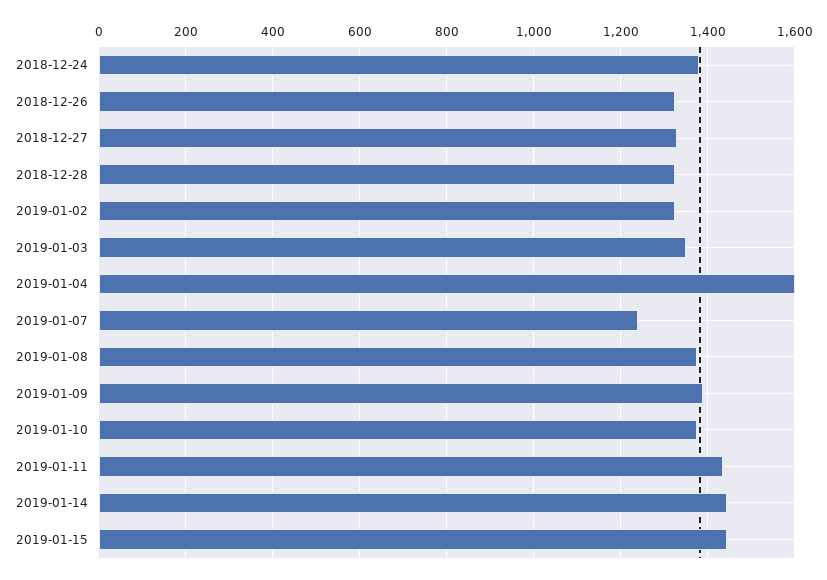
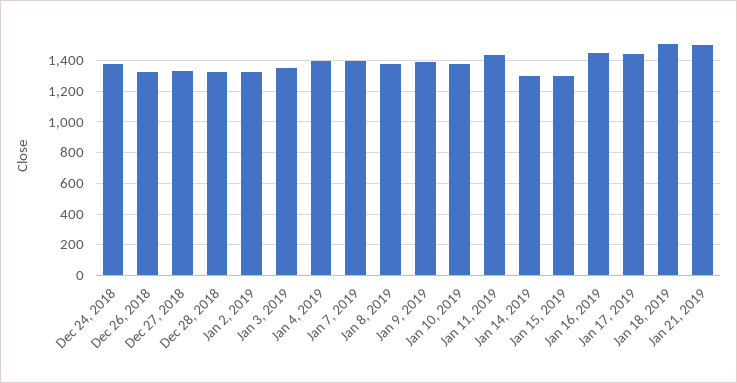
2019-01-04: 1600 -> 1400
2019-01-07: 1240 -> 1400
2019-01-14: 1440 -> 1300
2019-01-15: 1440 -> 1300
Jan 16, 2019: none -> 1450
Jan 17, 2019: none -> 1450
Jan 18, 2019: none -> 1500
Jan 21, 2019: none -> 1500

